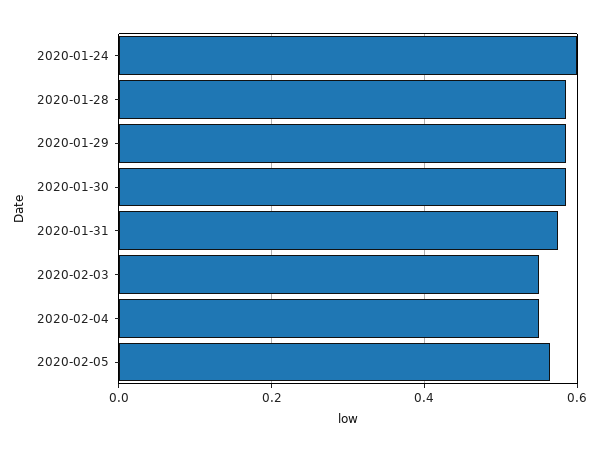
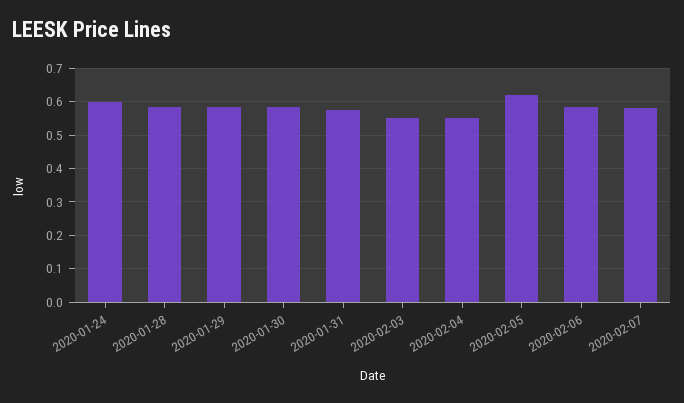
2020-02-05: 0.56 -> 0.62
2020-02-06: none -> 0.58
2020-02-07: none -> 0.58

